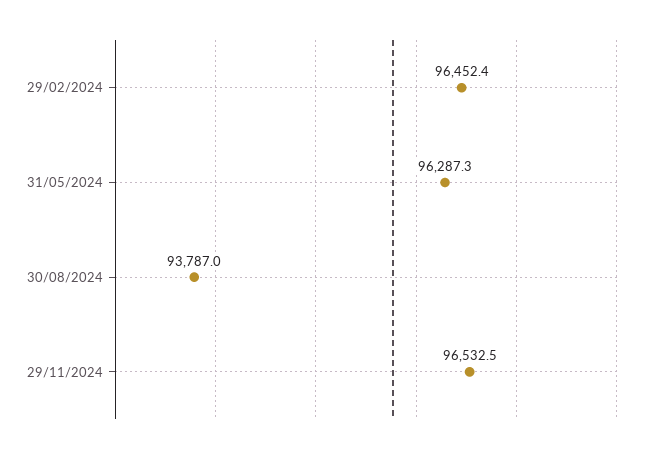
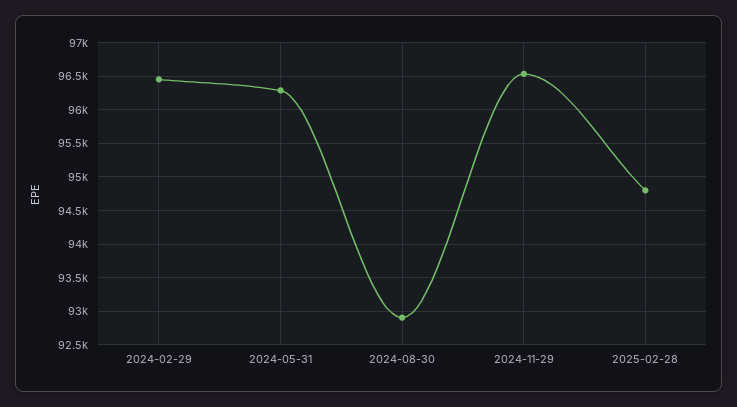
30/08/2024: 93787 -> 92900
2025-02-28: none -> 94800

